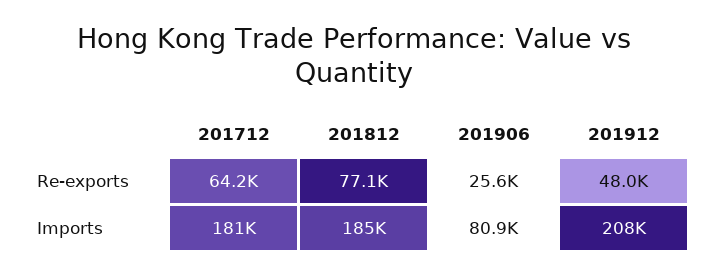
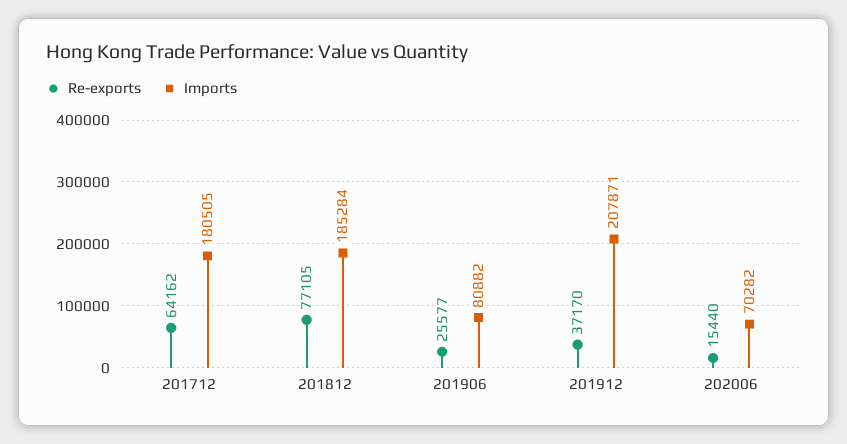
Re-exports, 201912: 48000 -> 37170
Re-exports, 202006: none -> 15440
Imports, 202006: none -> 70282

